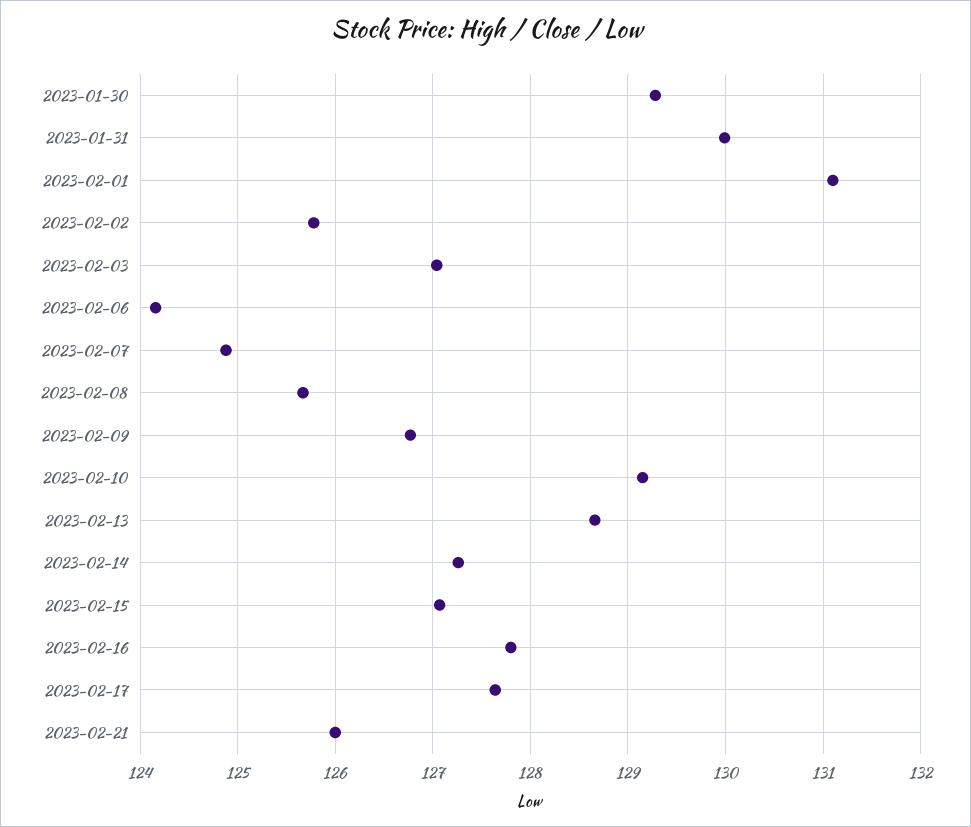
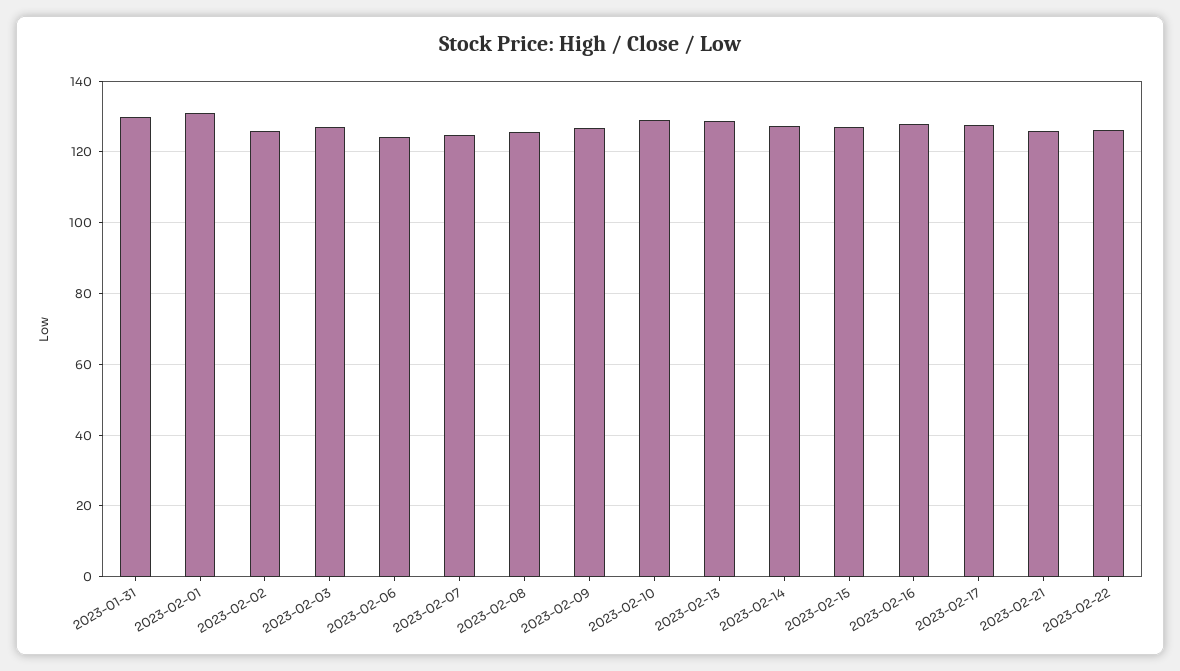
2023-01-30: 129.3 -> none
2023-02-22: none -> 126

